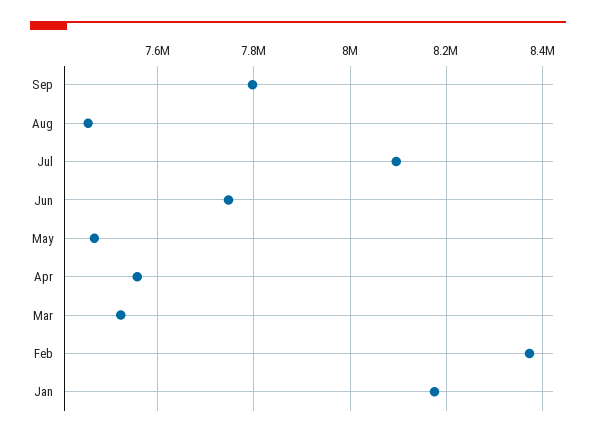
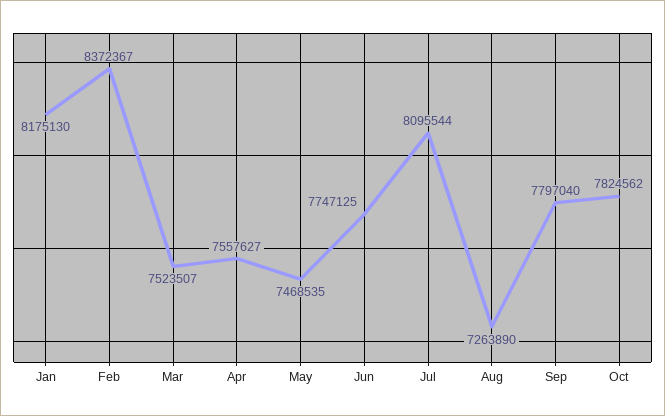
Aug: 7460000 -> 7263890
Oct: none -> 7824562

